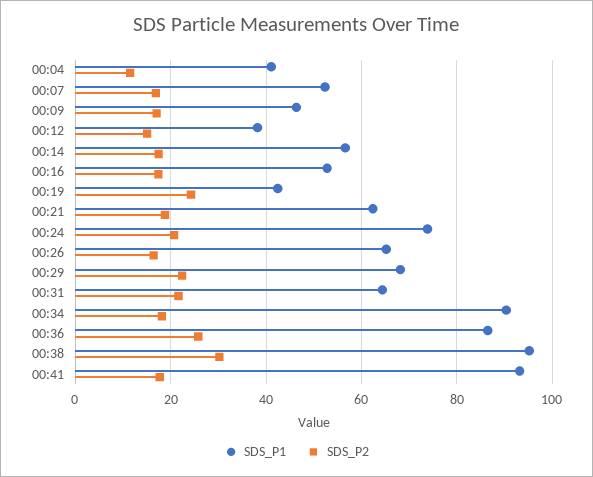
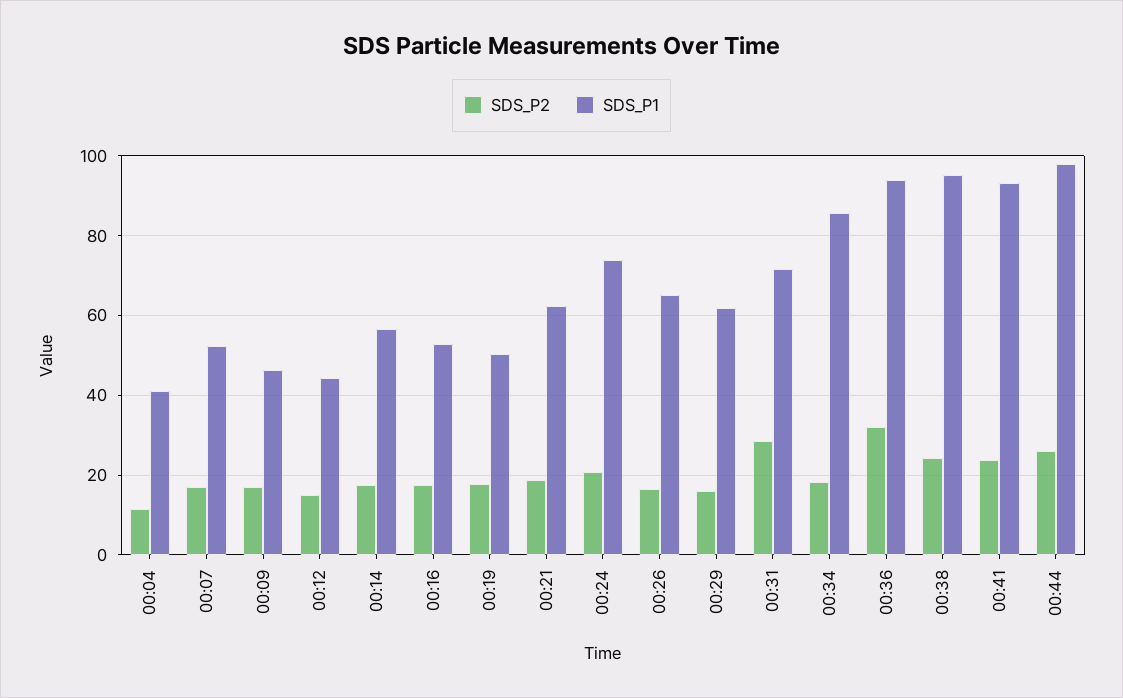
SDS_P1, 00:12: 38 -> 44
SDS_P1, 00:19: 42 -> 50
SDS_P2, 00:19: 24 -> 18
SDS_P1, 00:29: 68 -> 62
SDS_P2, 00:29: 22 -> 16
SDS_P1, 00:31: 64 -> 72
SDS_P2, 00:31: 22 -> 28
SDS_P1, 00:34: 90 -> 86
SDS_P1, 00:36: 86 -> 94
SDS_P2, 00:36: 26 -> 32
SDS_P2, 00:38: 30 -> 24
SDS_P2, 00:41: 18 -> 24
SDS_P2, 00:44: none -> 26
SDS_P1, 00:44: none -> 98

